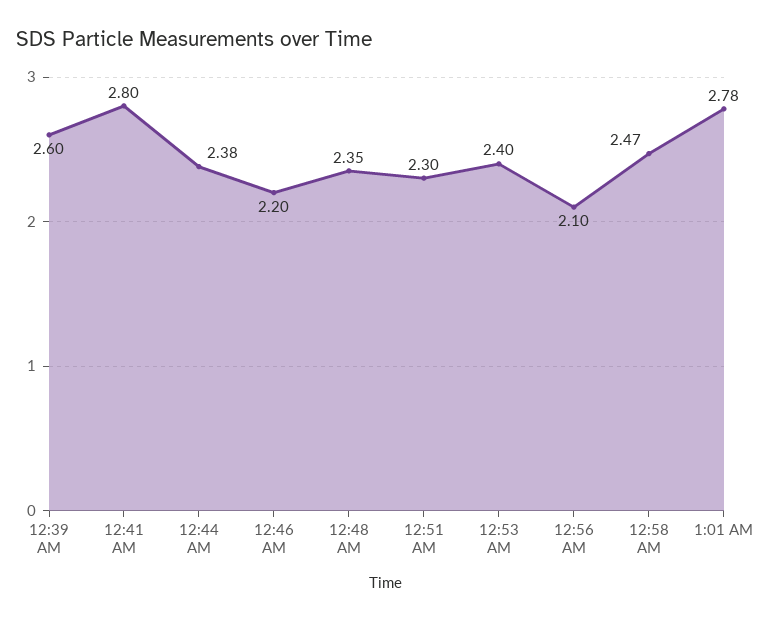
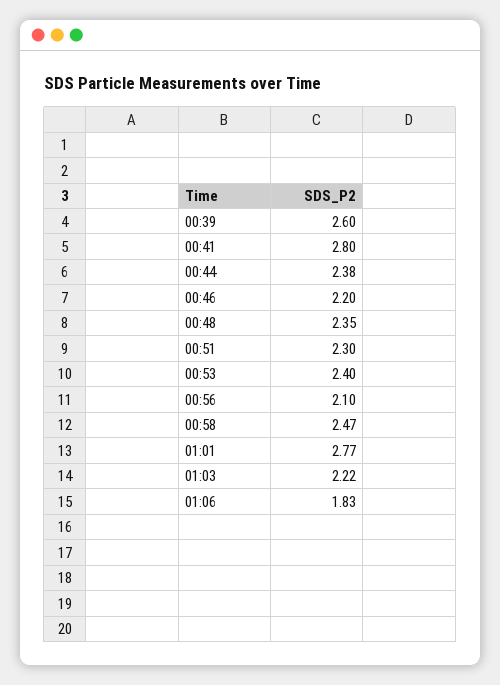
1:01 AM: 2.78 -> 2.77
01:03: none -> 2.22
01:06: none -> 1.83

